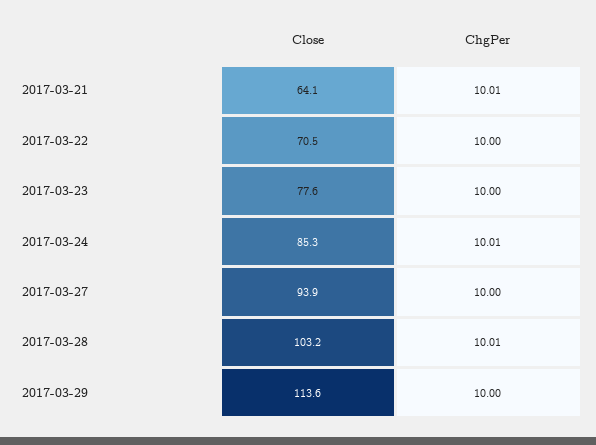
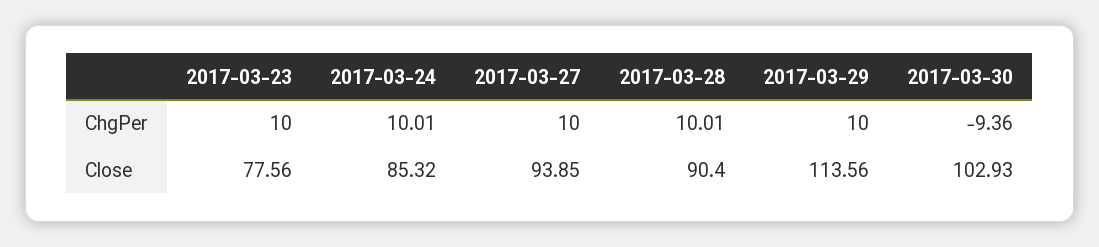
Close, 2017-03-21: 64.1 -> none
ChgPer, 2017-03-21: 10.01 -> none
Close, 2017-03-22: 70.5 -> none
ChgPer, 2017-03-22: 10 -> none
Close, 2017-03-28: 103.2 -> 90.4
ChgPer, 2017-03-30: none -> -9.36
Close, 2017-03-30: none -> 102.93

